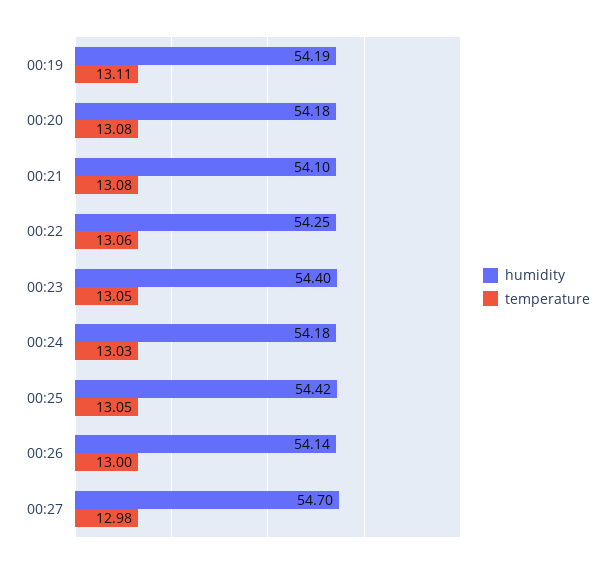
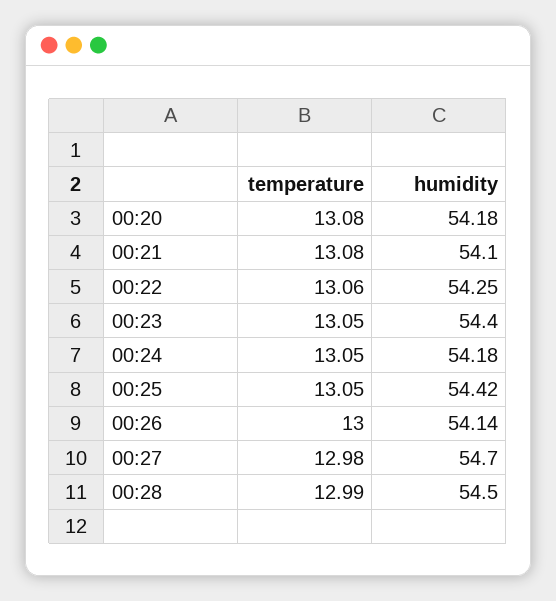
humidity, 00:19: 54.19 -> none
temperature, 00:19: 13.11 -> none
temperature, 00:24: 13.03 -> 13.05
temperature, 00:28: none -> 12.99
humidity, 00:28: none -> 54.5

